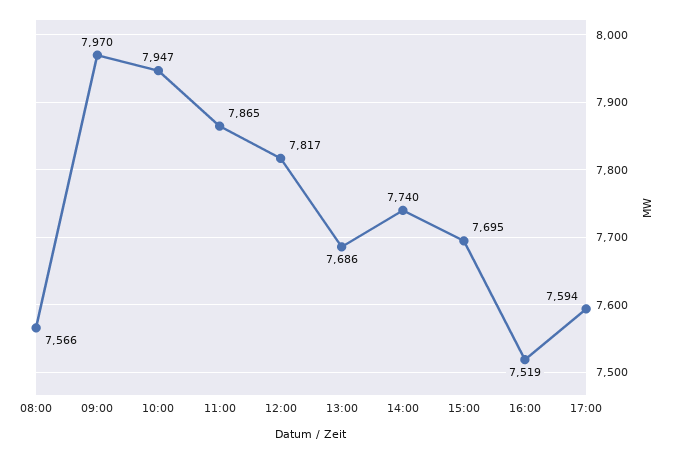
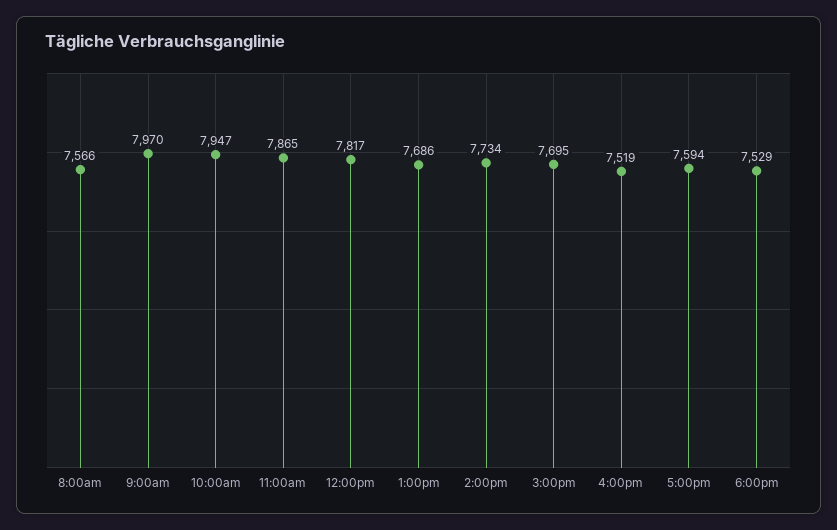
14:00: 7740 -> 7734
6:00pm: none -> 7529

